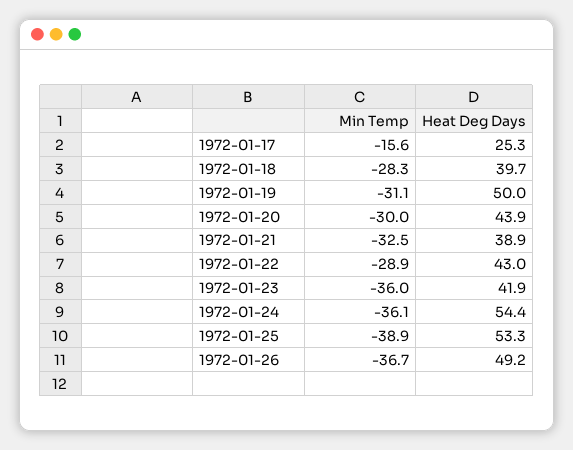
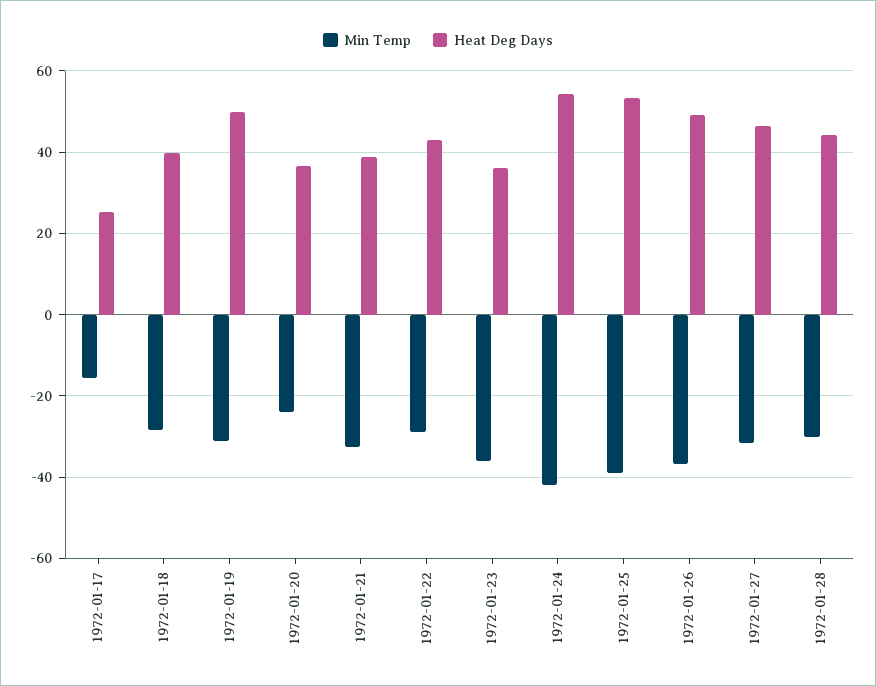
Min Temp, 1972-01-20: -30 -> -24
Heat Deg Days, 1972-01-20: 43.9 -> 36
Heat Deg Days, 1972-01-23: 41.9 -> 36
Min Temp, 1972-01-24: -36.1 -> -42
Min Temp, 1972-01-27: none -> -32
Heat Deg Days, 1972-01-27: none -> 46
Min Temp, 1972-01-28: none -> -30
Heat Deg Days, 1972-01-28: none -> 44

